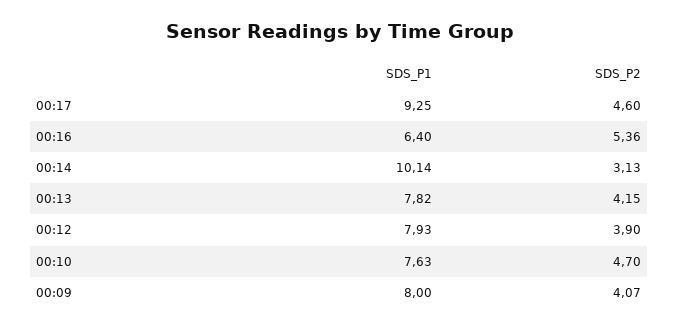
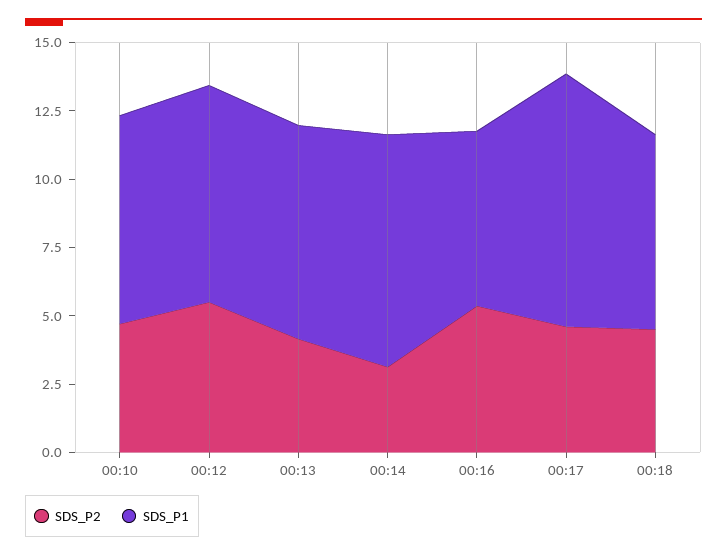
SDS_P1, 00:14: 10.14 -> 8.5
SDS_P2, 00:12: 3.9 -> 5.5
SDS_P1, 00:09: 8 -> none
SDS_P2, 00:09: 4.07 -> none
SDS_P2, 00:18: none -> 4.5
SDS_P1, 00:18: none -> 7

